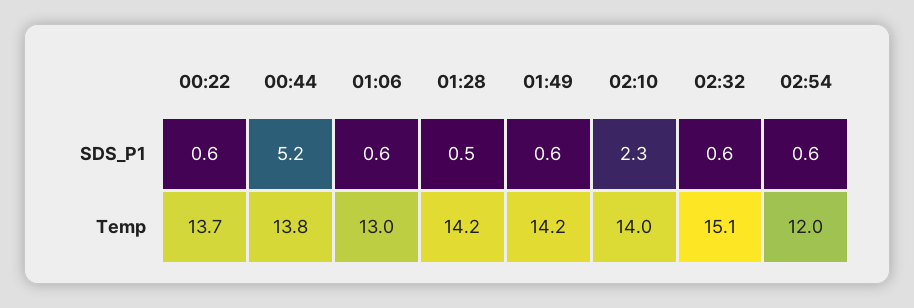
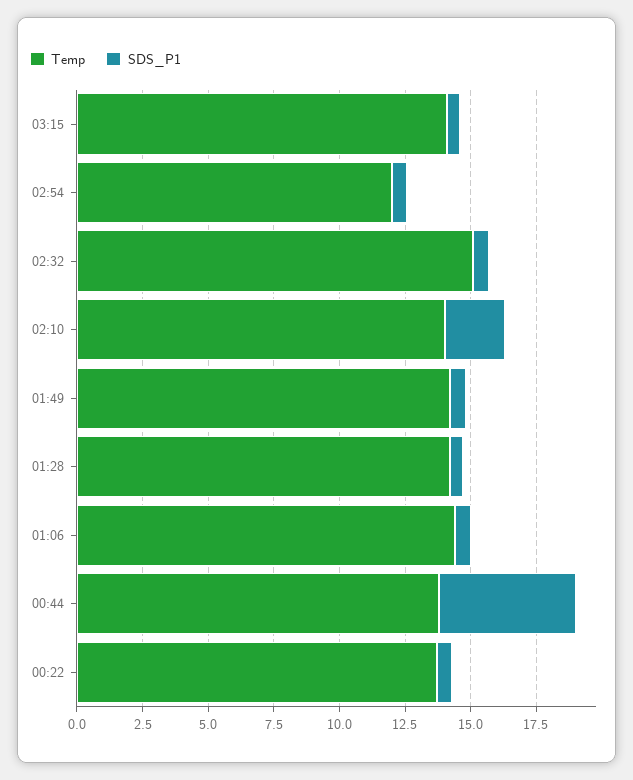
Temp, 01:06: 13 -> 14.5
Temp, 03:15: none -> 14
SDS_P1, 03:15: none -> 0.5

